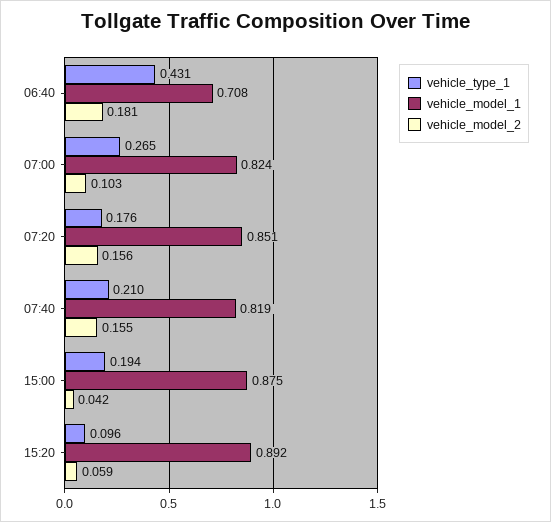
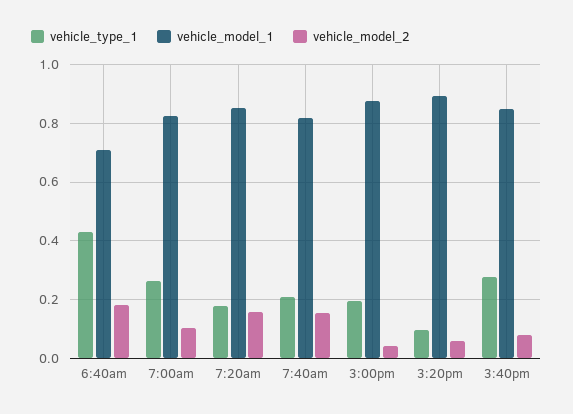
vehicle_type_1, 3:40pm: none -> 0.275
vehicle_model_1, 3:40pm: none -> 0.85
vehicle_model_2, 3:40pm: none -> 0.075

